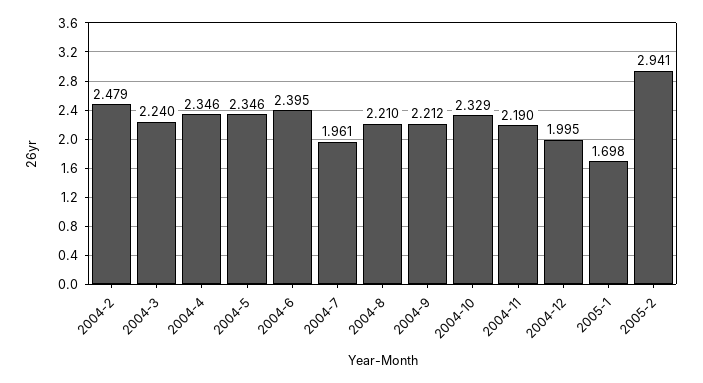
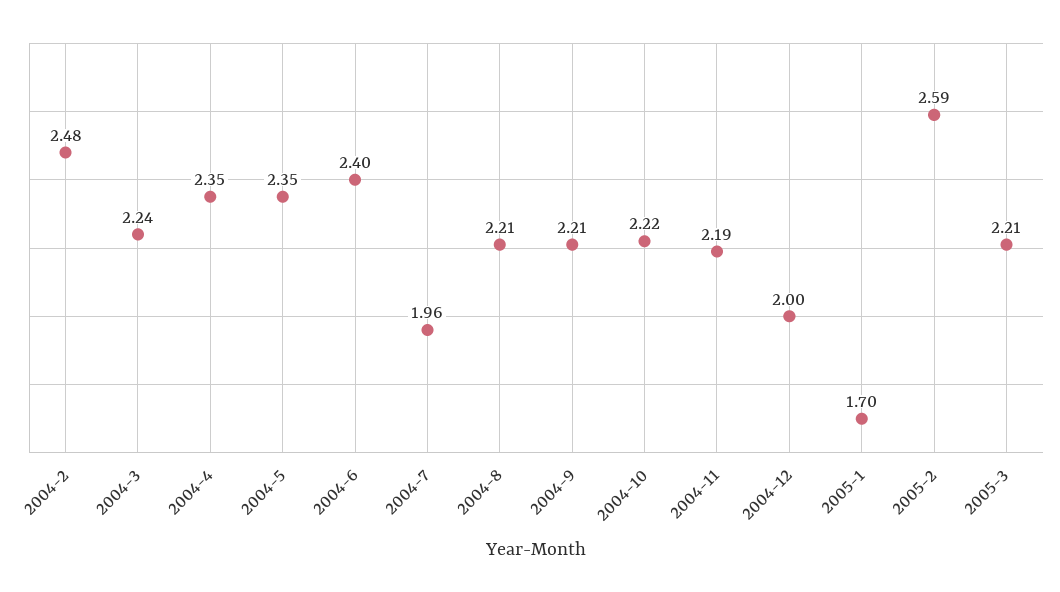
2004-10: 2.329 -> 2.22
2005-2: 2.941 -> 2.59
2005-3: none -> 2.21

